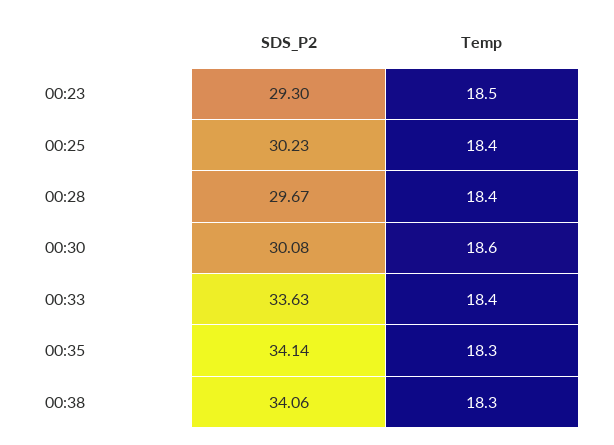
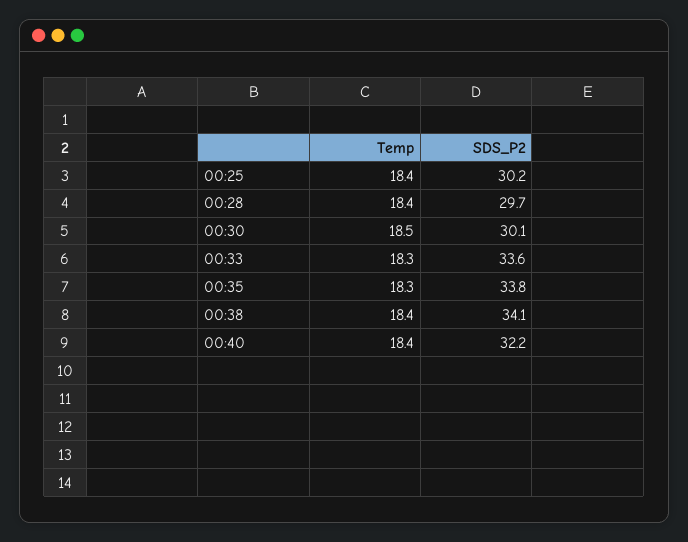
SDS_P2, 00:23: 29.3 -> none
Temp, 00:23: 18.5 -> none
Temp, 00:30: 18.6 -> 18.5
Temp, 00:33: 18.4 -> 18.3
SDS_P2, 00:35: 34.14 -> 33.8
Temp, 00:38: 18.3 -> 18.4
Temp, 00:40: none -> 18.4
SDS_P2, 00:40: none -> 32.2

